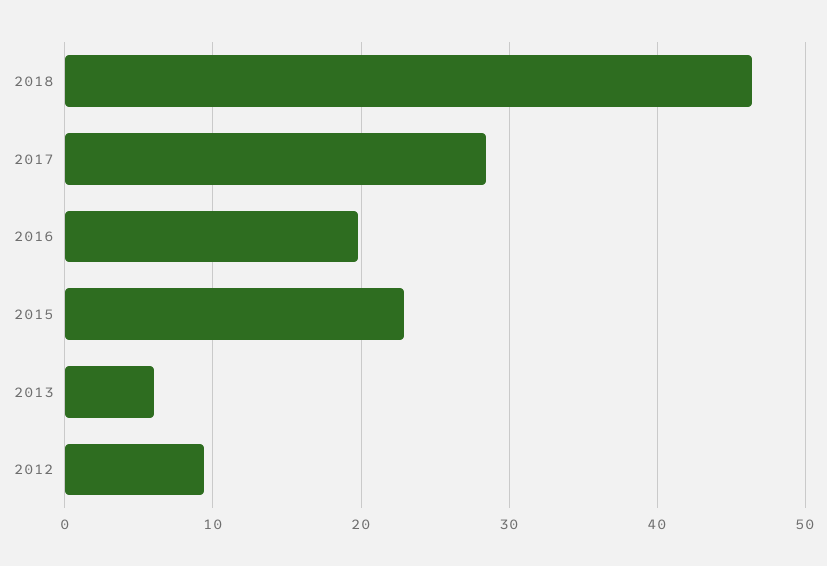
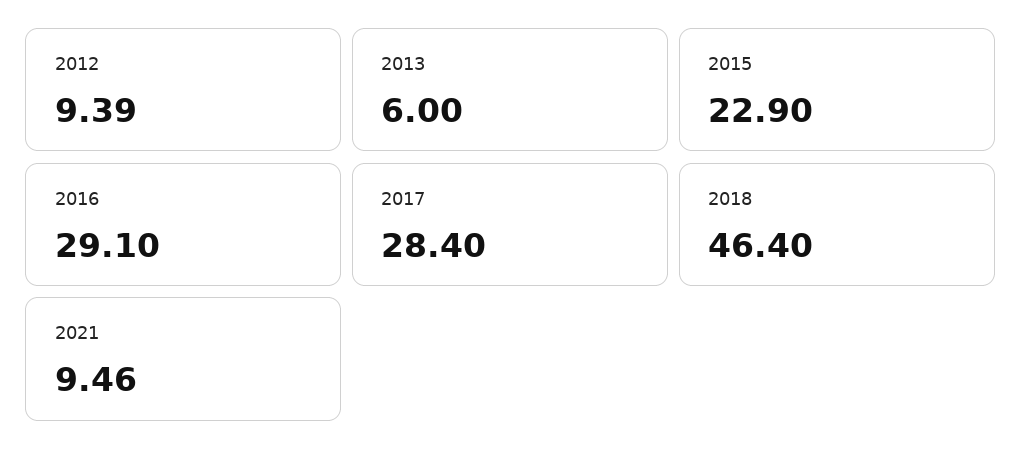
2016: 20 -> 29.1
2021: none -> 9.46

